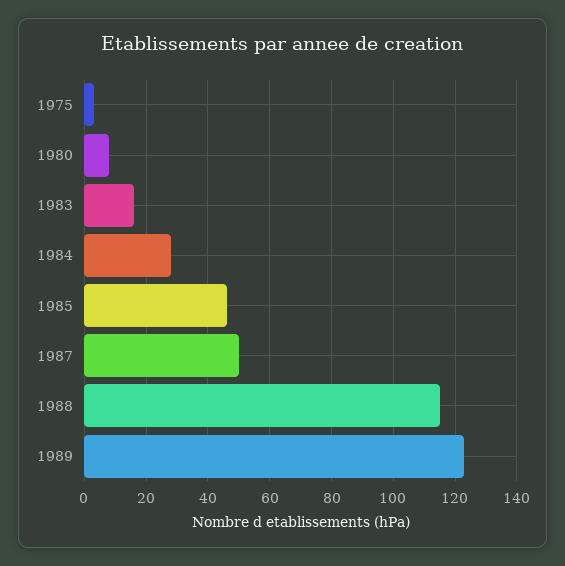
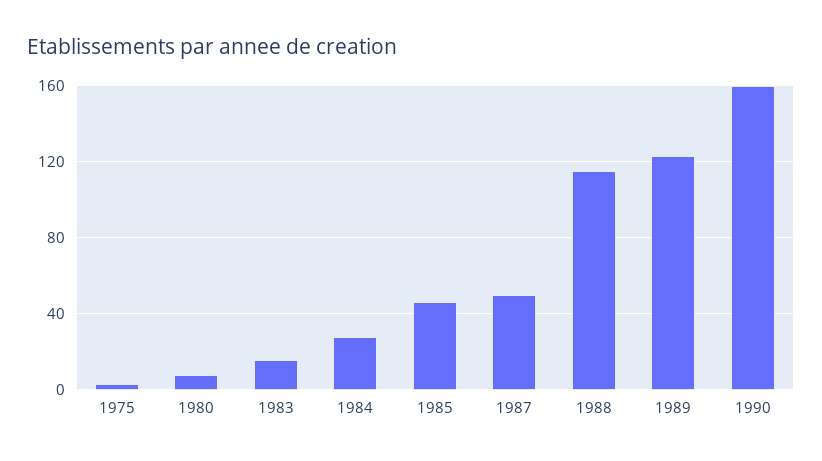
1990: none -> 160

